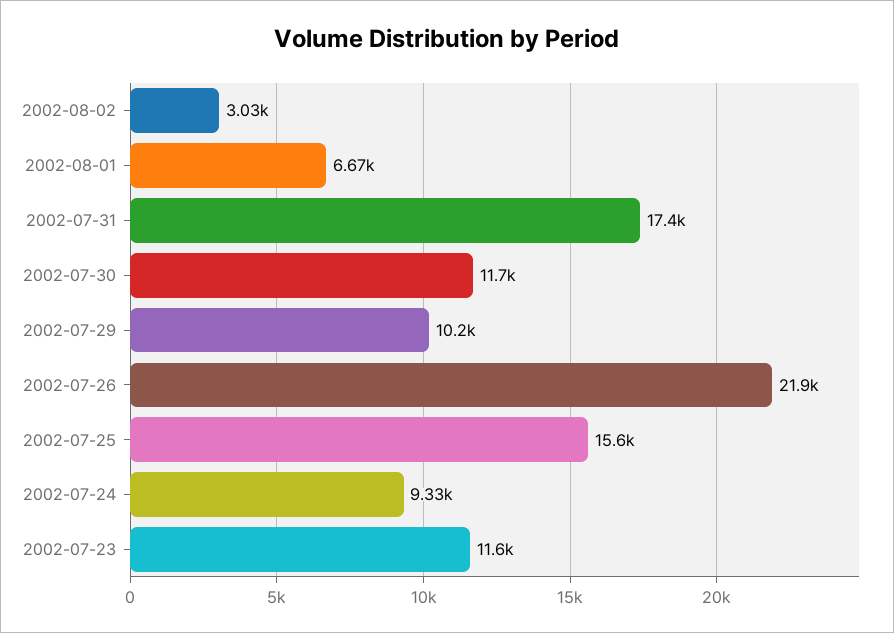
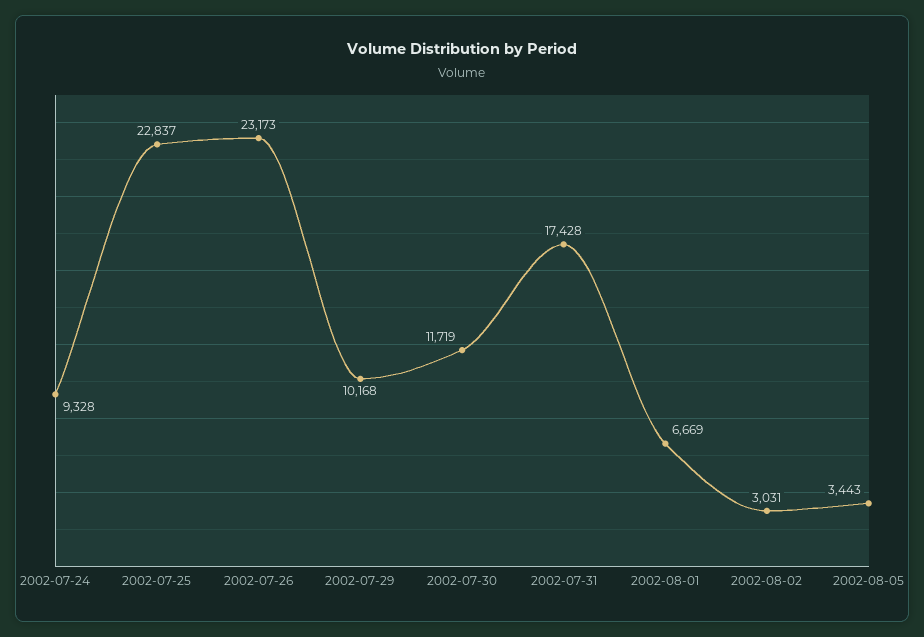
2002-07-26: 21900 -> 23173
2002-07-25: 15600 -> 22837
2002-07-23: 11600 -> none
2002-08-05: none -> 3443

